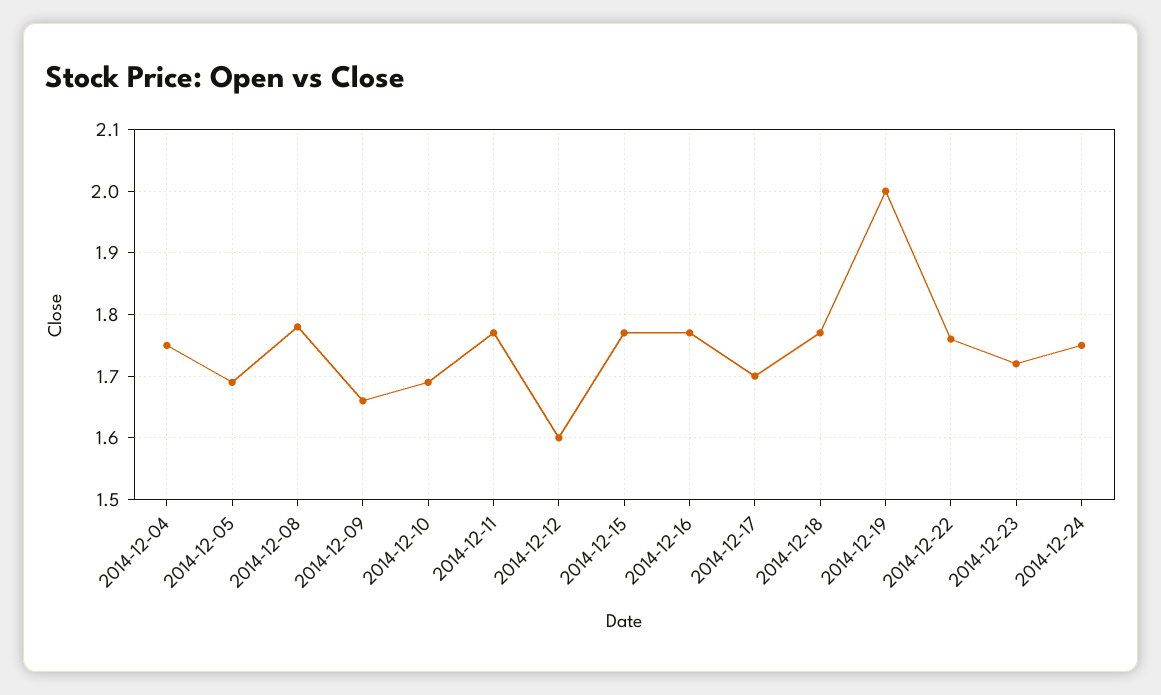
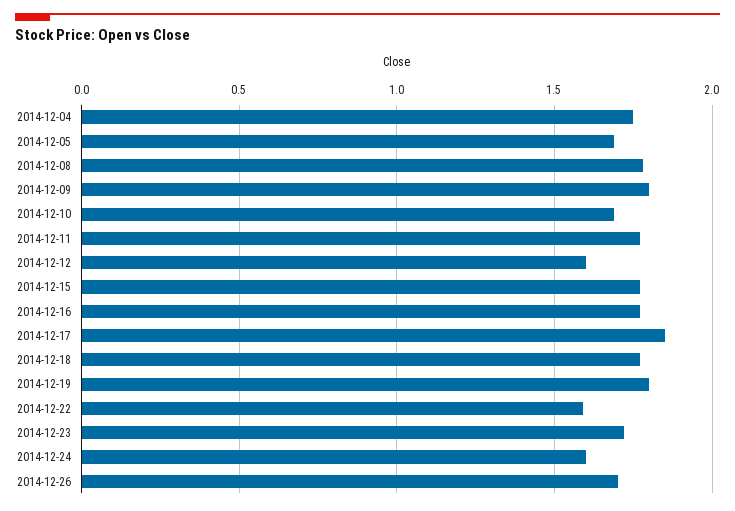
2014-12-09: 1.66 -> 1.8
2014-12-17: 1.7 -> 1.85
2014-12-19: 2 -> 1.8
2014-12-22: 1.76 -> 1.6
2014-12-24: 1.75 -> 1.6
2014-12-26: none -> 1.7

